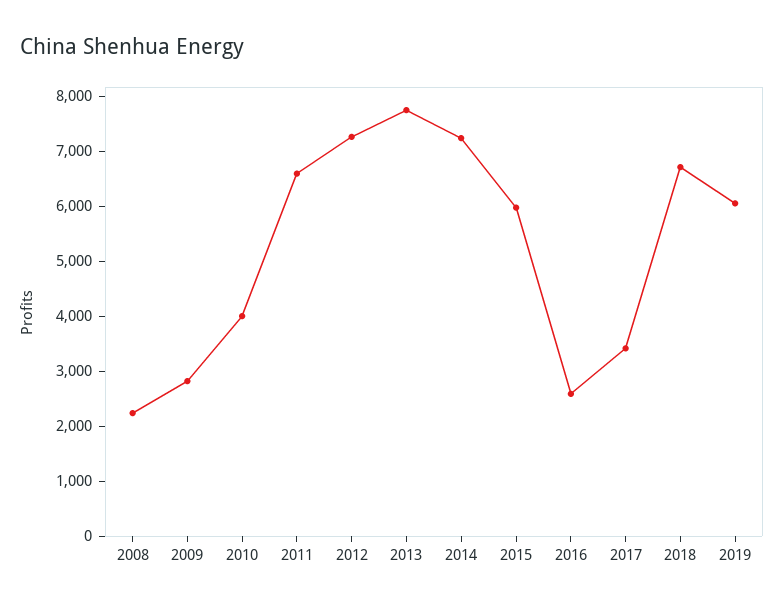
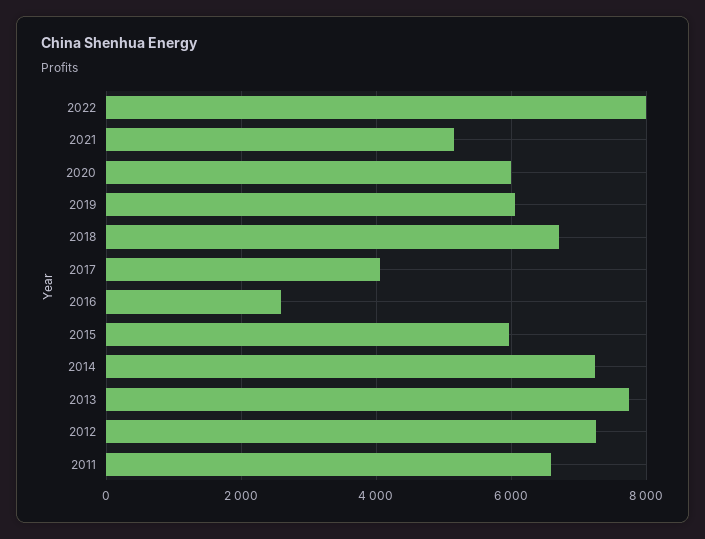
2008: 2200 -> none
2009: 2800 -> none
2010: 4000 -> none
2017: 3400 -> 4000
2022: none -> 8000
2021: none -> 5200
2020: none -> 6000

